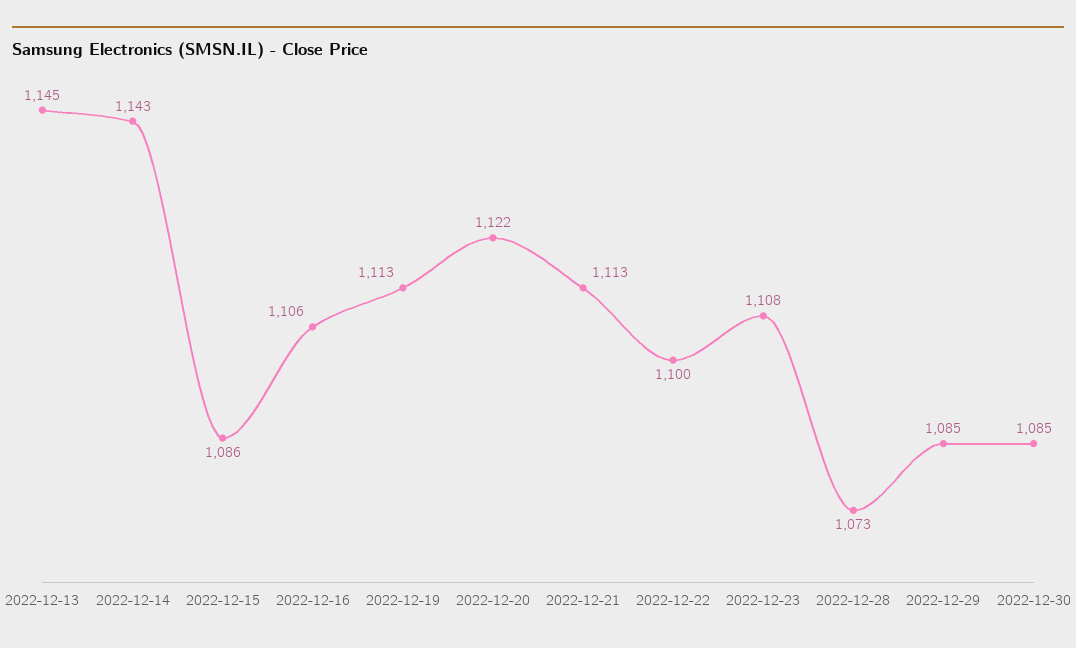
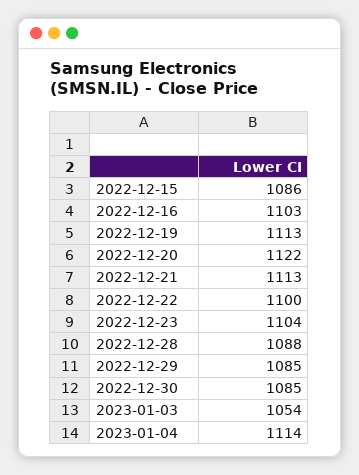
2022-12-13: 1145 -> none
2022-12-14: 1143 -> none
2022-12-16: 1106 -> 1103
2022-12-23: 1108 -> 1104
2022-12-28: 1073 -> 1088
2023-01-03: none -> 1054
2023-01-04: none -> 1114

